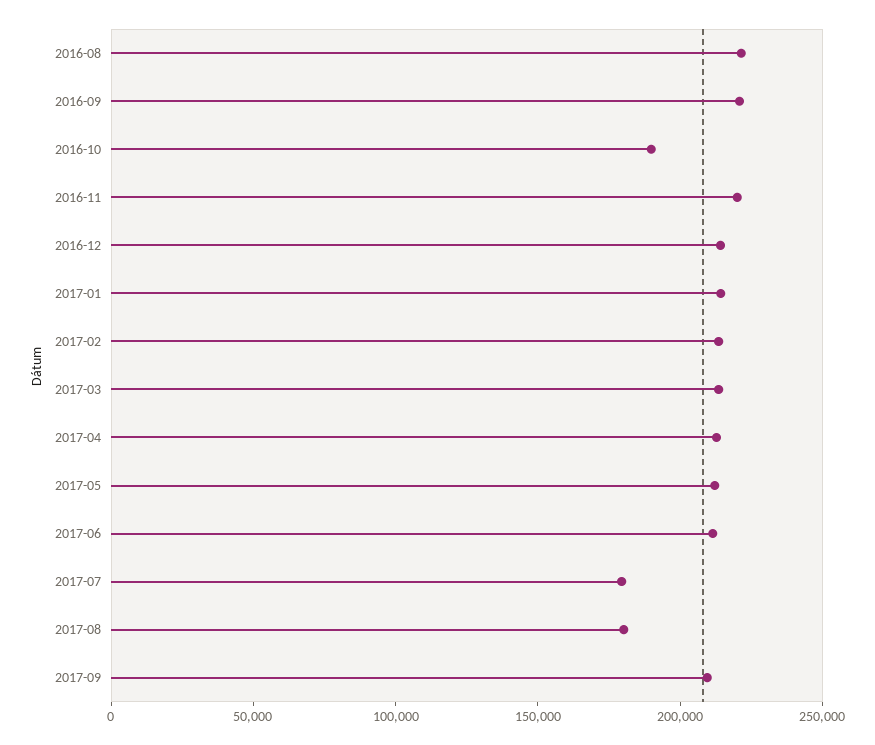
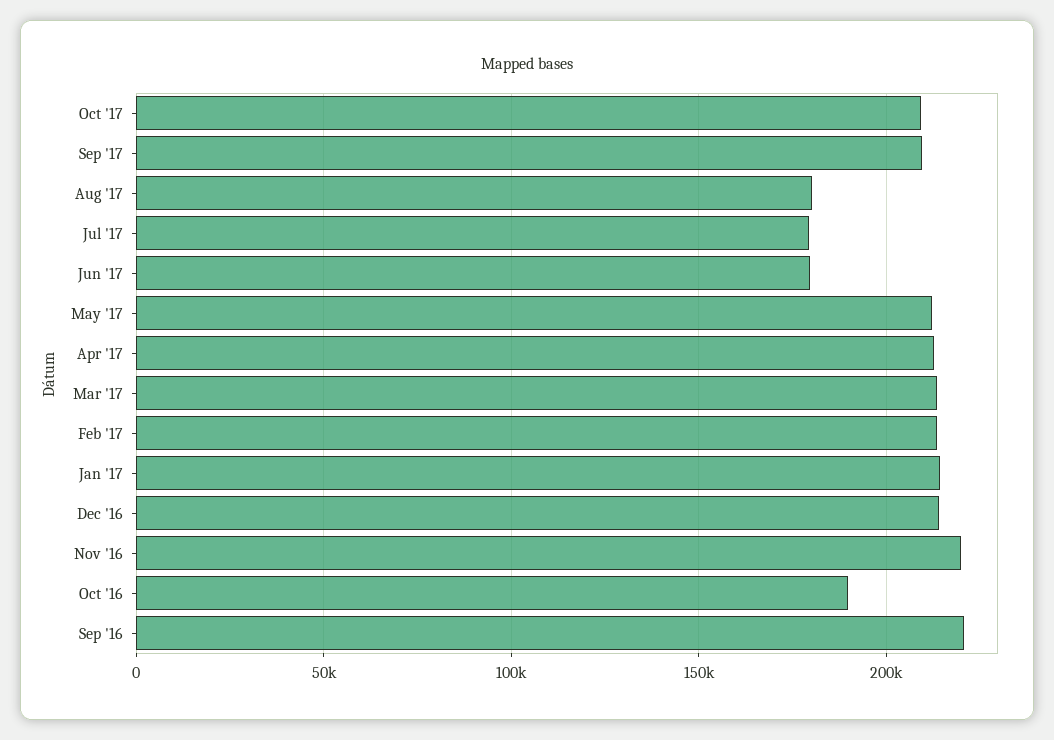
2016-08: 220000 -> none
2017-06: 210000 -> 180000
Oct '17: none -> 210000

